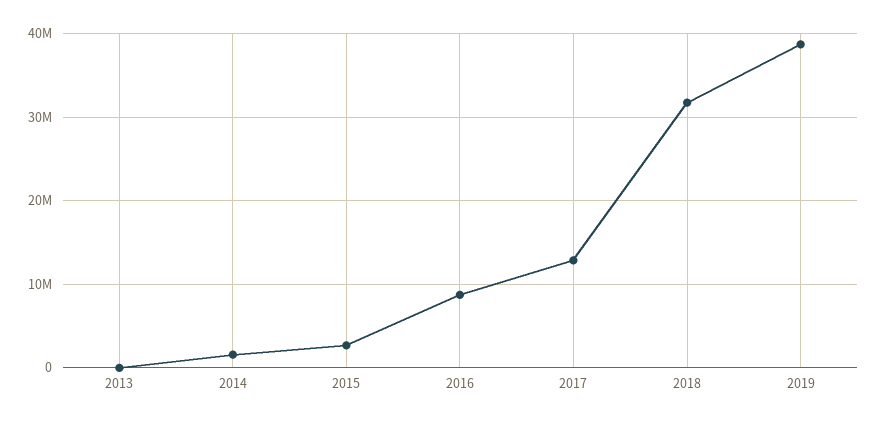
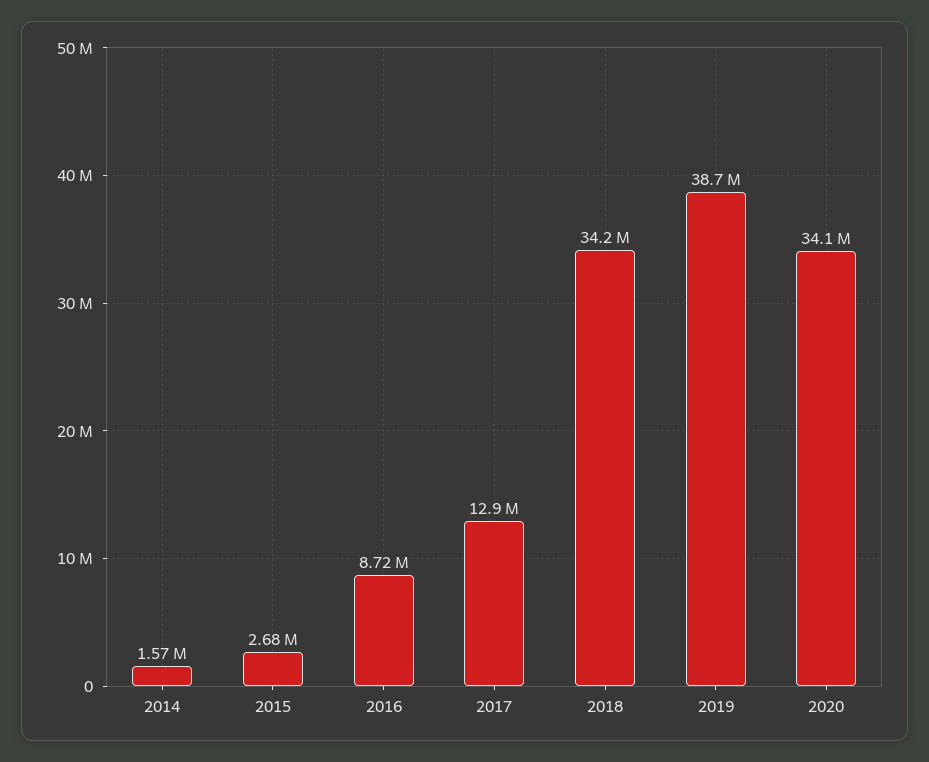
2013: 0 -> none
2018: 32000000 -> 34200000
2020: none -> 34100000

